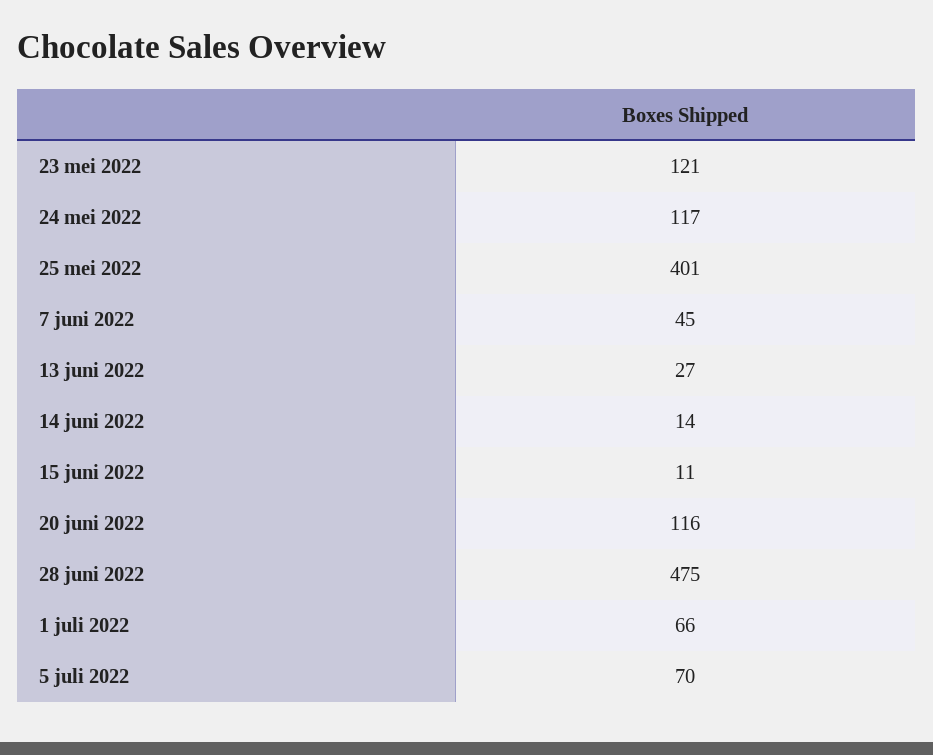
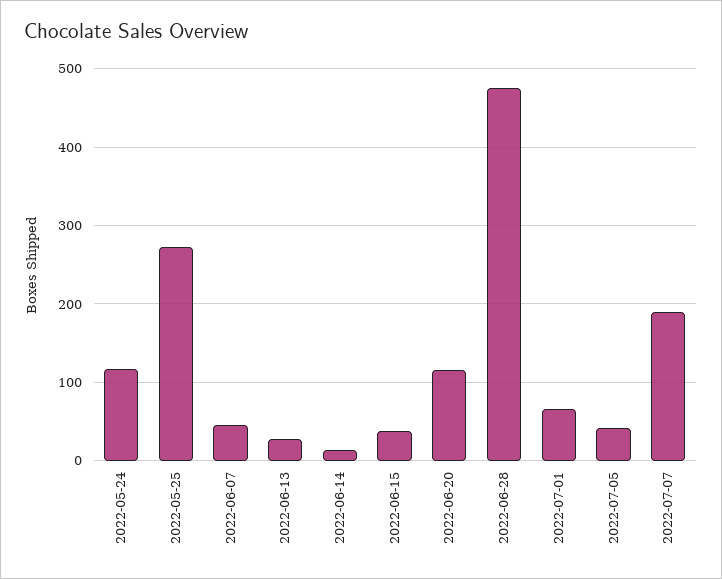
23 mei 2022: 121 -> none
25 mei 2022: 401 -> 270
15 juni 2022: 11 -> 40
5 juli 2022: 70 -> 40
2022-07-07: none -> 190

